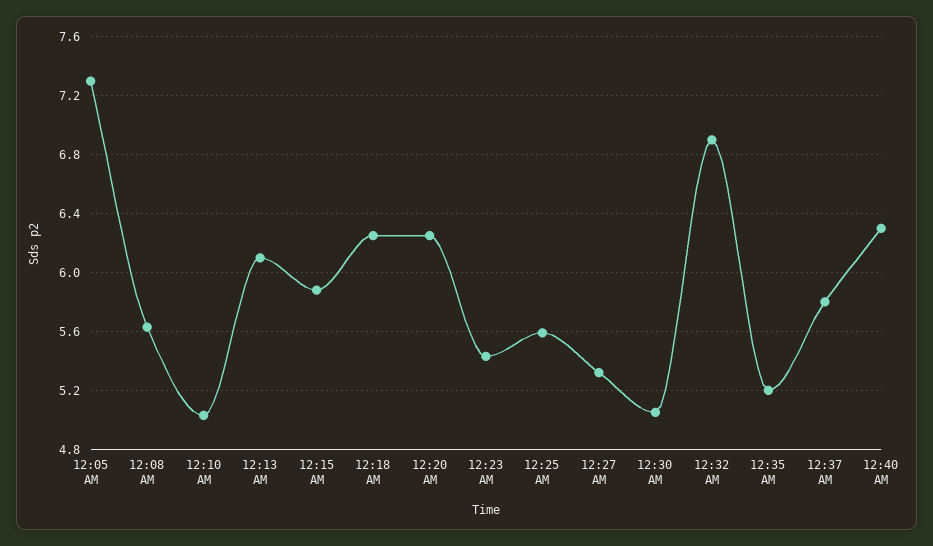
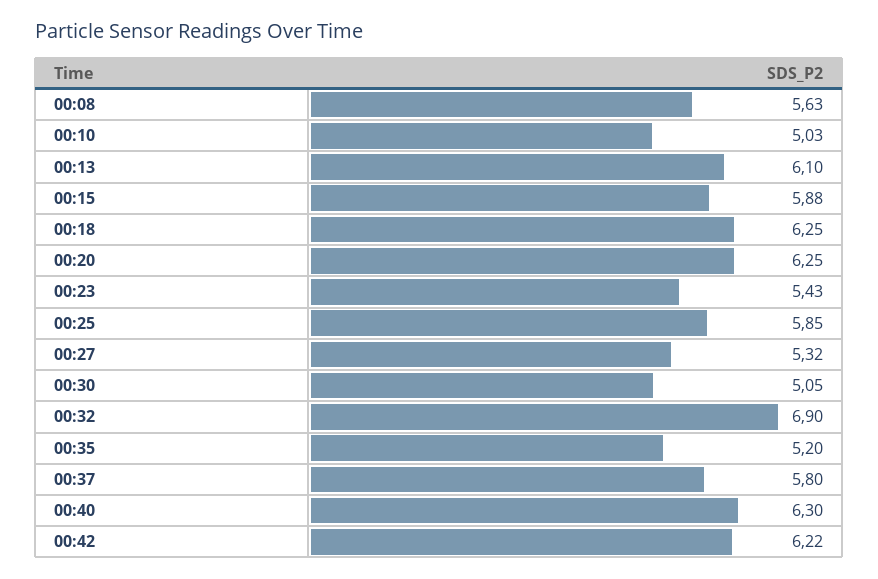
12:05 AM: 7.3 -> none
12:25 AM: 5.6 -> 5.85
00:42: none -> 6.22

